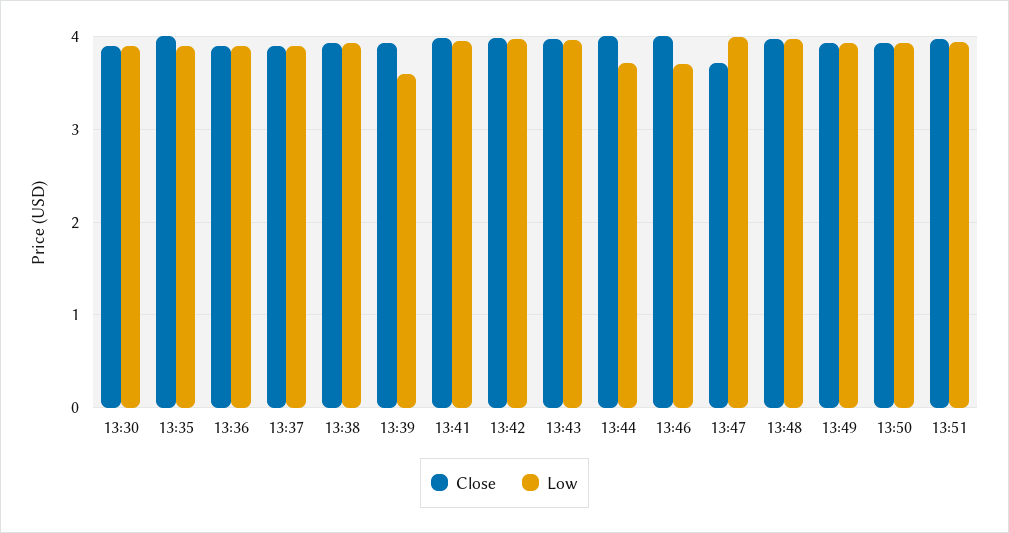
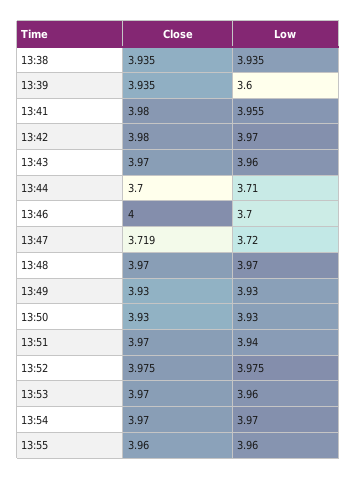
Close, 13:30: 3.9 -> none
Low, 13:30: 3.9 -> none
Close, 13:35: 4 -> none
Low, 13:35: 3.9 -> none
Close, 13:36: 3.9 -> none
Low, 13:36: 3.9 -> none
Close, 13:37: 3.9 -> none
Low, 13:37: 3.9 -> none
Close, 13:44: 4 -> 3.7
Low, 13:47: 4 -> 3.72
Close, 13:52: none -> 3.975
Low, 13:52: none -> 3.975
Close, 13:53: none -> 3.97
Low, 13:53: none -> 3.96
Close, 13:54: none -> 3.97
Low, 13:54: none -> 3.97
Close, 13:55: none -> 3.96
Low, 13:55: none -> 3.96

